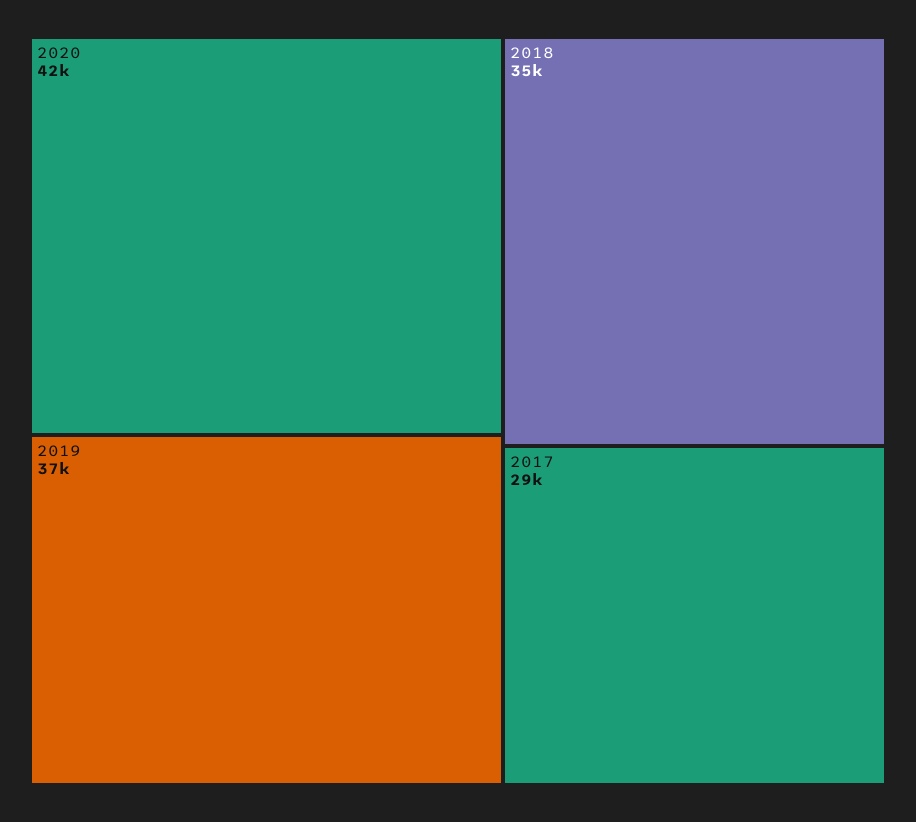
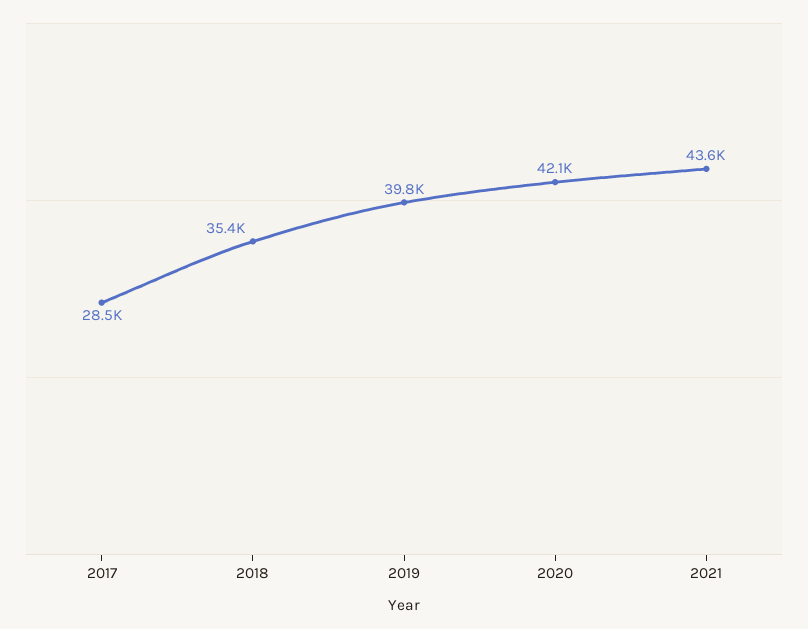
2019: 37000 -> 39800
2021: none -> 43600

